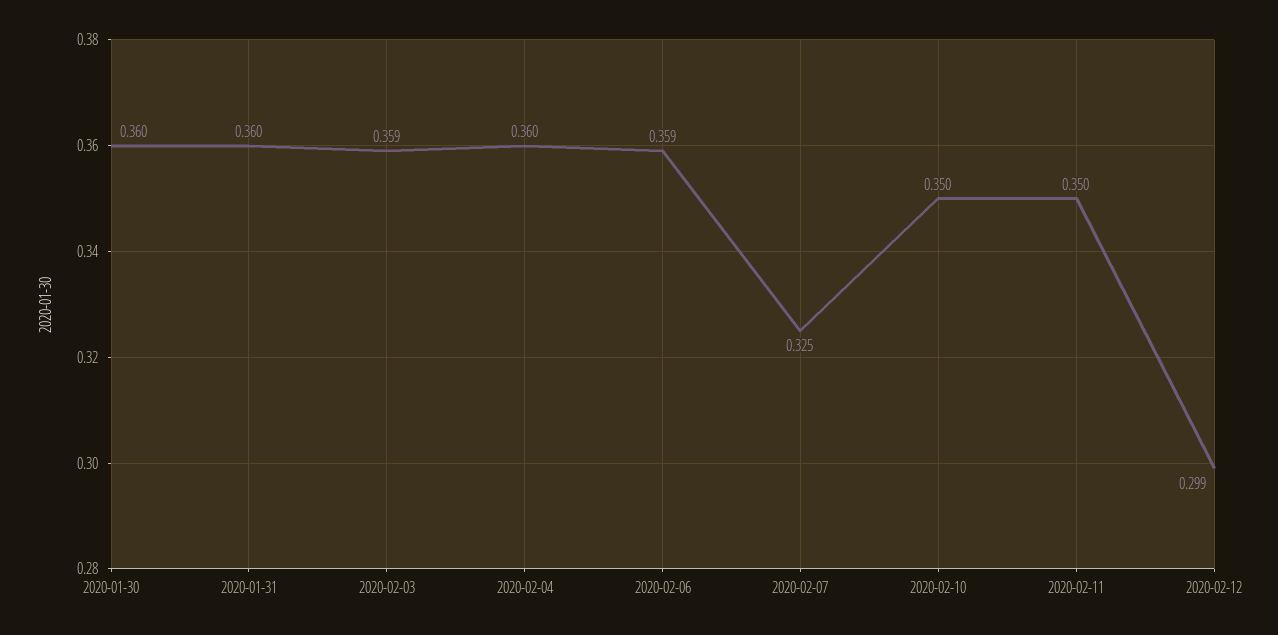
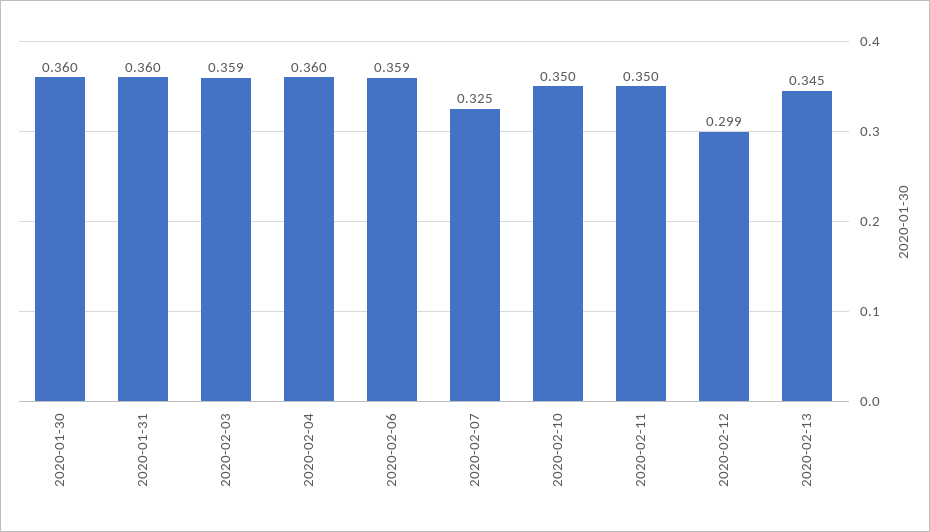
2020-02-13: none -> 0.345

